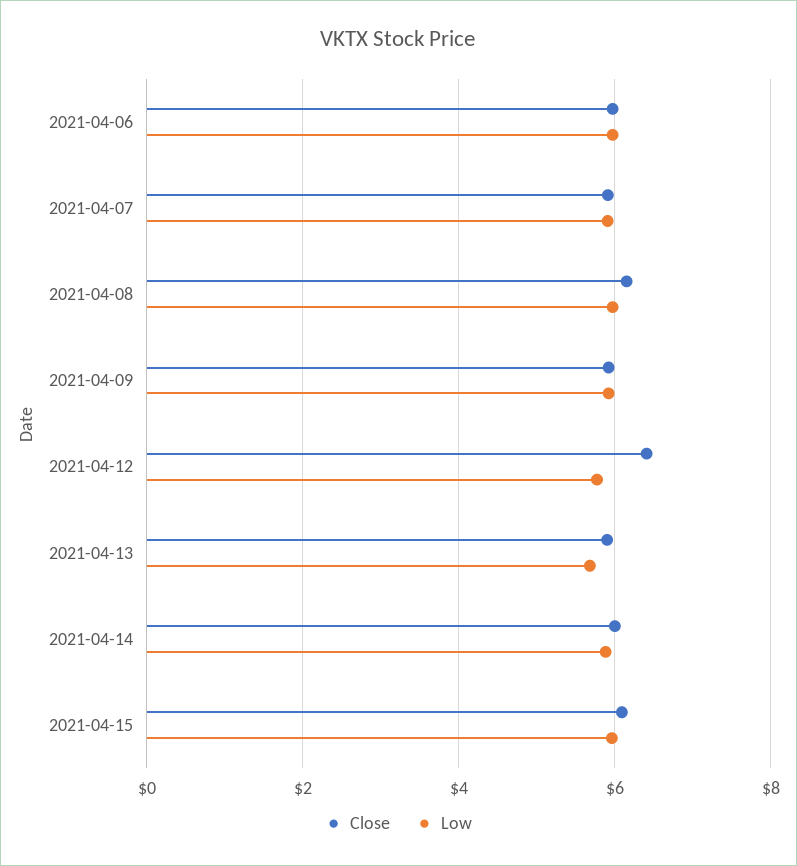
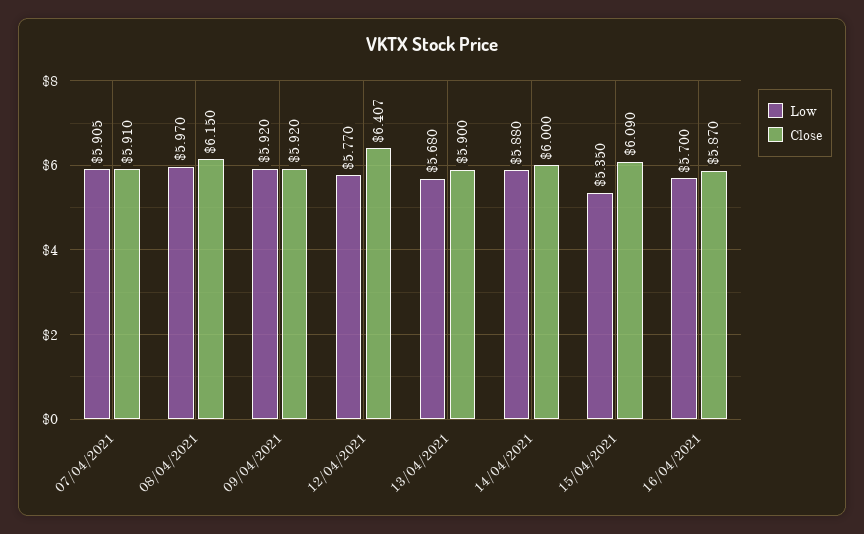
Close, 2021-04-06: 6 -> none
Low, 2021-04-06: 6 -> none
Low, 2021-04-15: 6 -> 5.35
Low, 16/04/2021: none -> 5.7
Close, 16/04/2021: none -> 5.87

